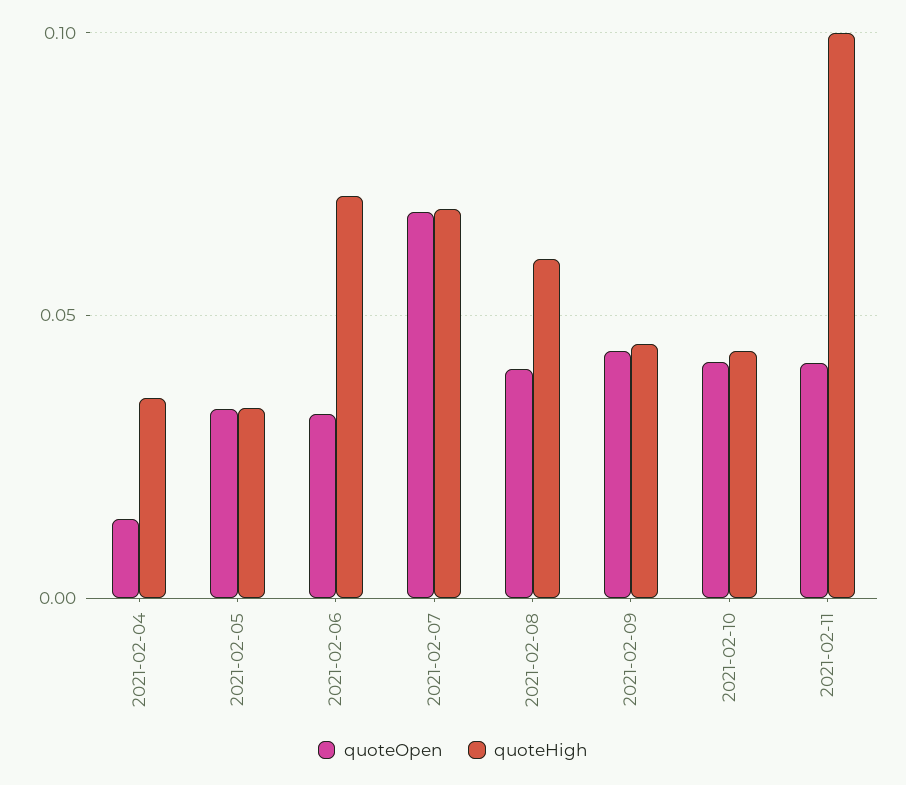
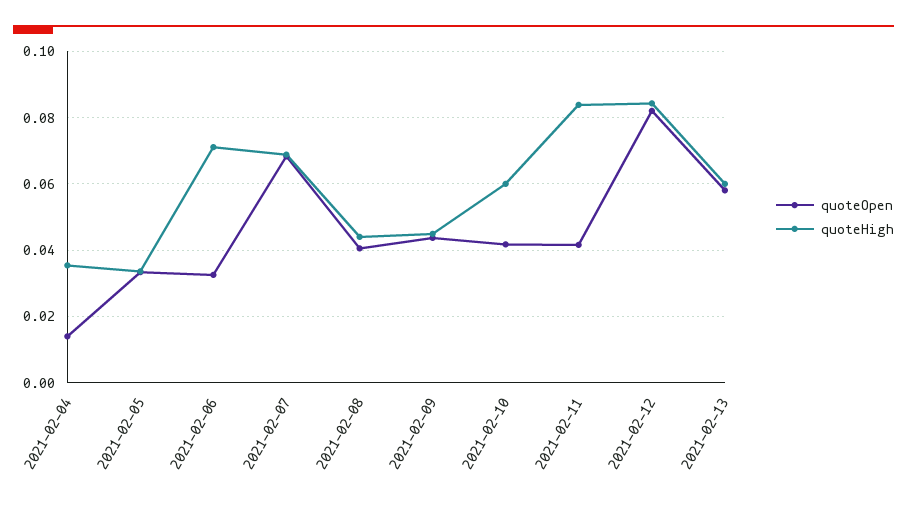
quoteHigh, 2021-02-08: 0.06 -> 0.044
quoteHigh, 2021-02-10: 0.045 -> 0.06
quoteHigh, 2021-02-11: 0.1 -> 0.084
quoteOpen, 2021-02-12: none -> 0.082
quoteHigh, 2021-02-12: none -> 0.084
quoteOpen, 2021-02-13: none -> 0.058
quoteHigh, 2021-02-13: none -> 0.06

